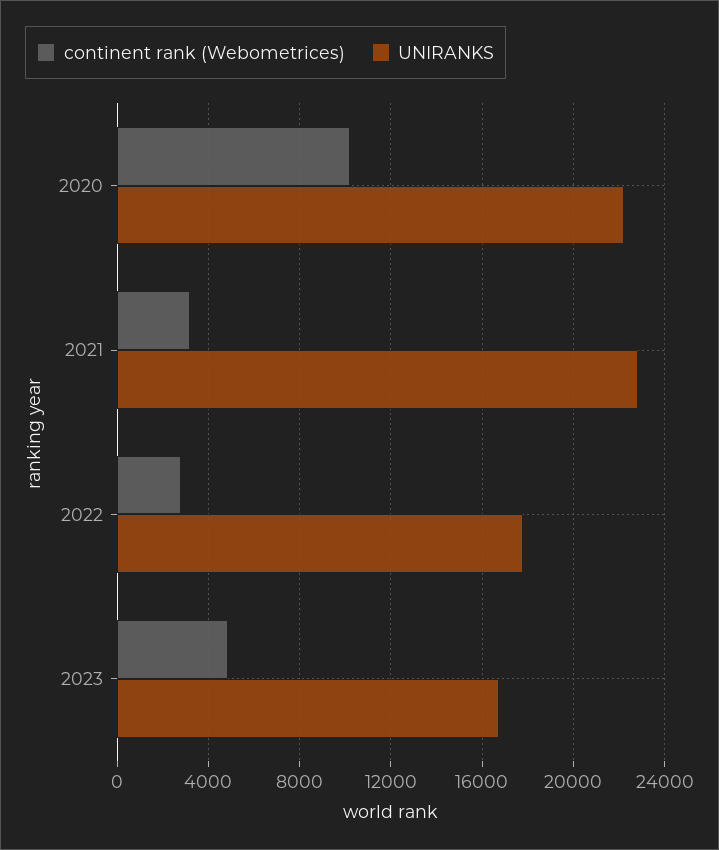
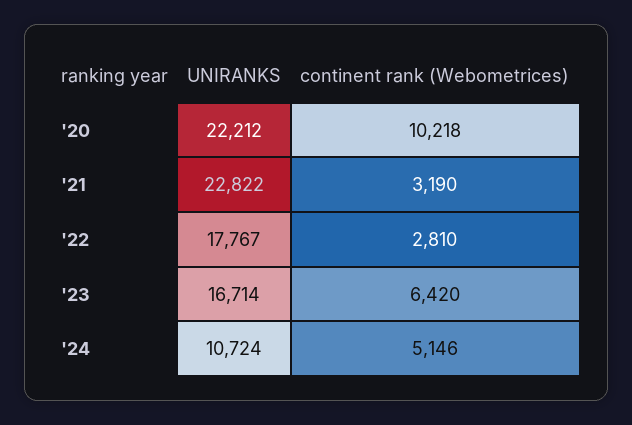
continent rank (Webometrices), 2023: 5000 -> 6420
UNIRANKS, '24: none -> 10724
continent rank (Webometrices), '24: none -> 5146

